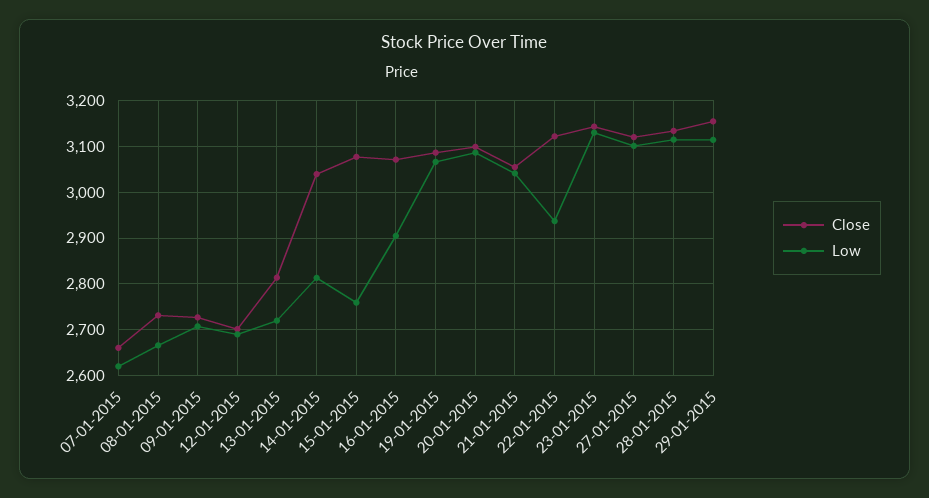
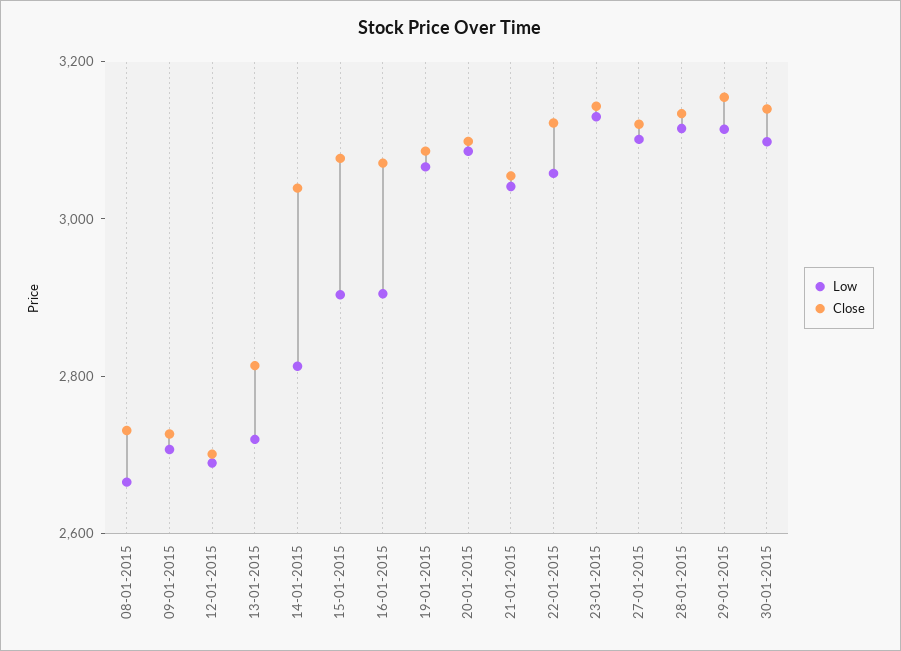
Close, 07-01-2015: 2660 -> none
Low, 07-01-2015: 2620 -> none
Low, 15-01-2015: 2760 -> 2900
Low, 22-01-2015: 2940 -> 3050
Low, 30-01-2015: none -> 3100
Close, 30-01-2015: none -> 3150

